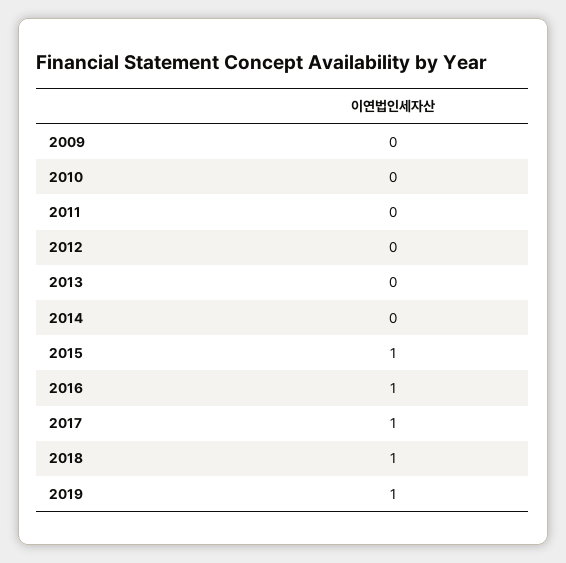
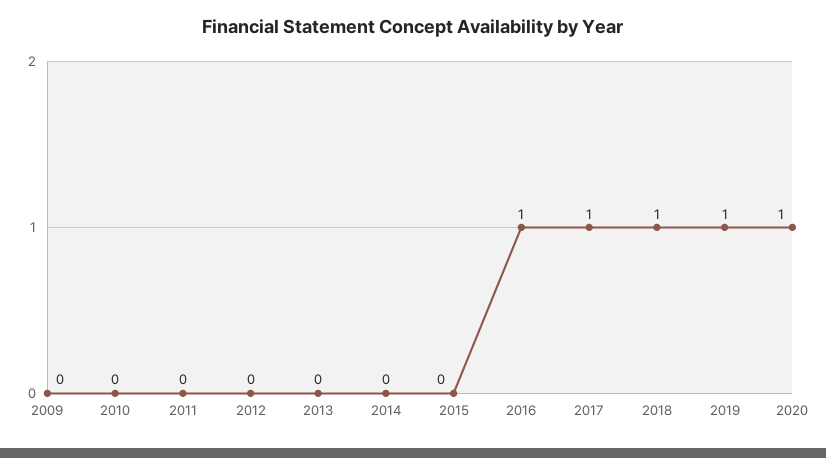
2015: 1 -> 0
2020: none -> 1

